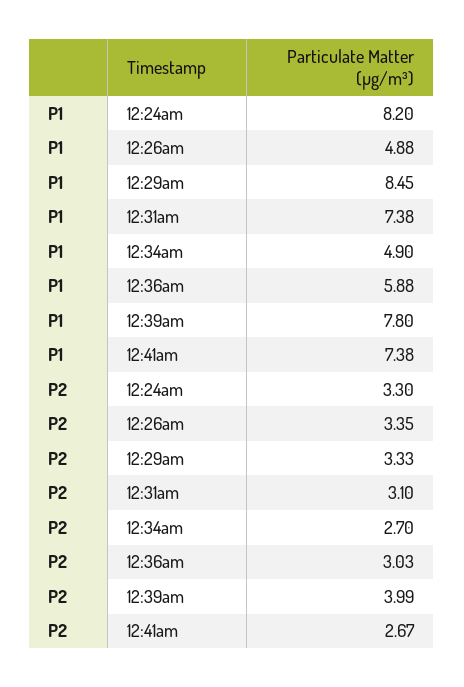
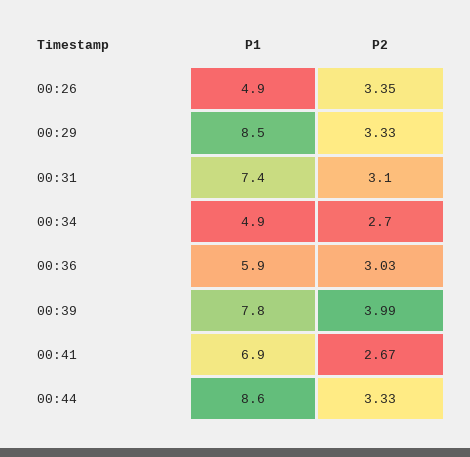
P1, 12:24am: 8.2 -> none
P1, 12:41am: 7.38 -> 6.9
P2, 12:24am: 3.3 -> none
P1, 00:44: none -> 8.6
P2, 00:44: none -> 3.33

